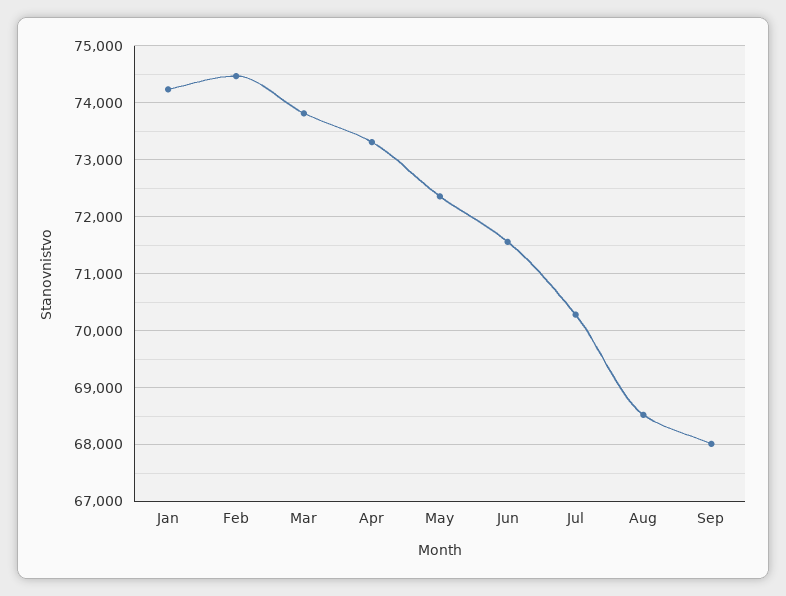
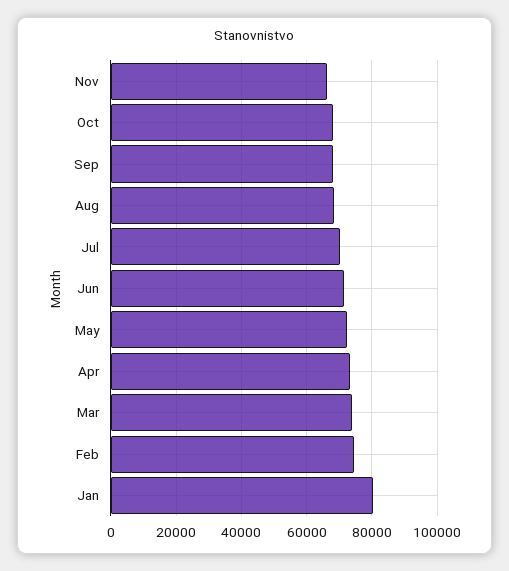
Jan: 74200 -> 80000
Nov: none -> 66000
Oct: none -> 68000

